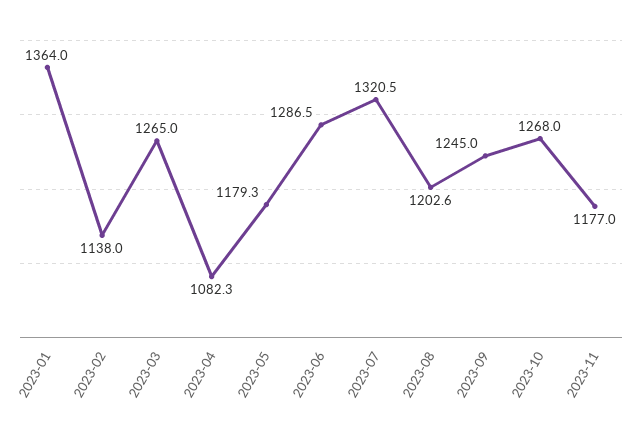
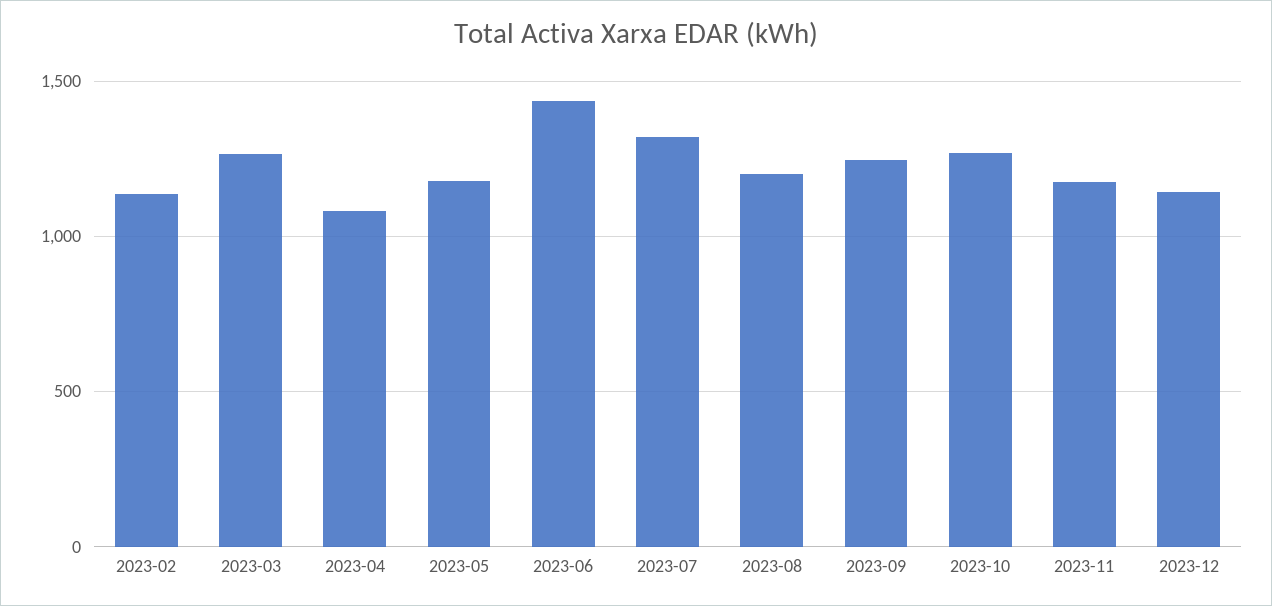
2023-01: 1364 -> none
2023-06: 1286.5 -> 1450
2023-12: none -> 1150

